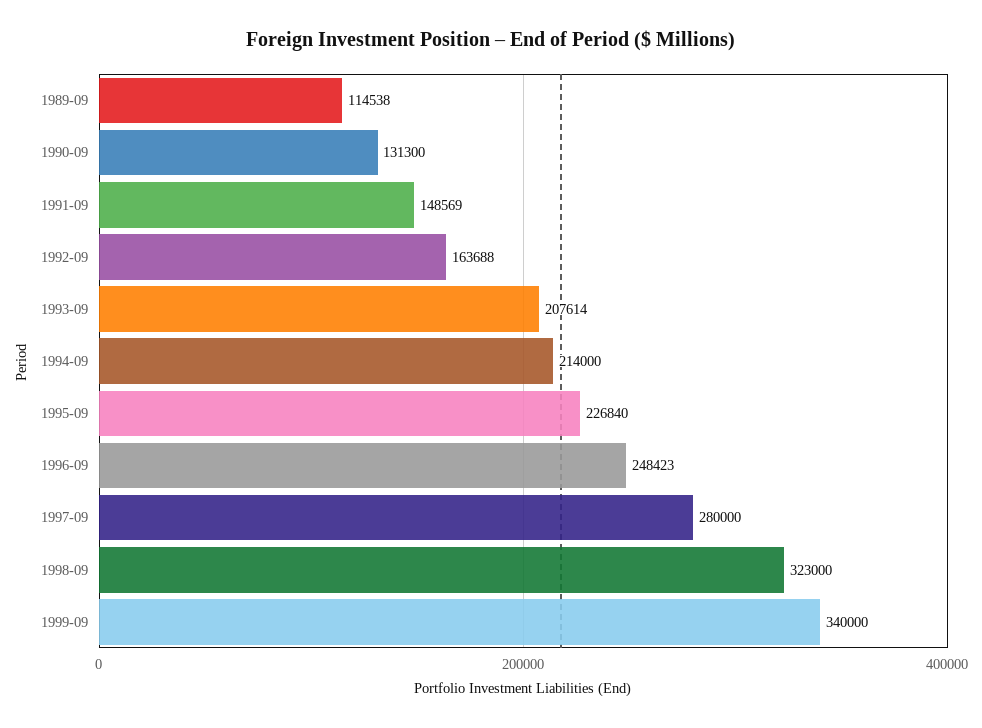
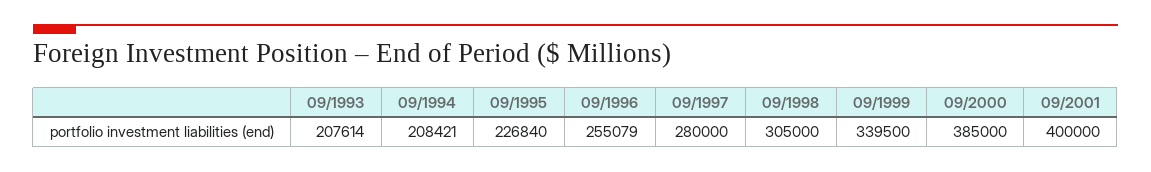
1989-09: 114538 -> none
1990-09: 131300 -> none
1991-09: 148569 -> none
1992-09: 163688 -> none
1994-09: 214000 -> 208421
1996-09: 248423 -> 255079
1998-09: 323000 -> 305000
1999-09: 340000 -> 339500
09/2000: none -> 385000
09/2001: none -> 400000

